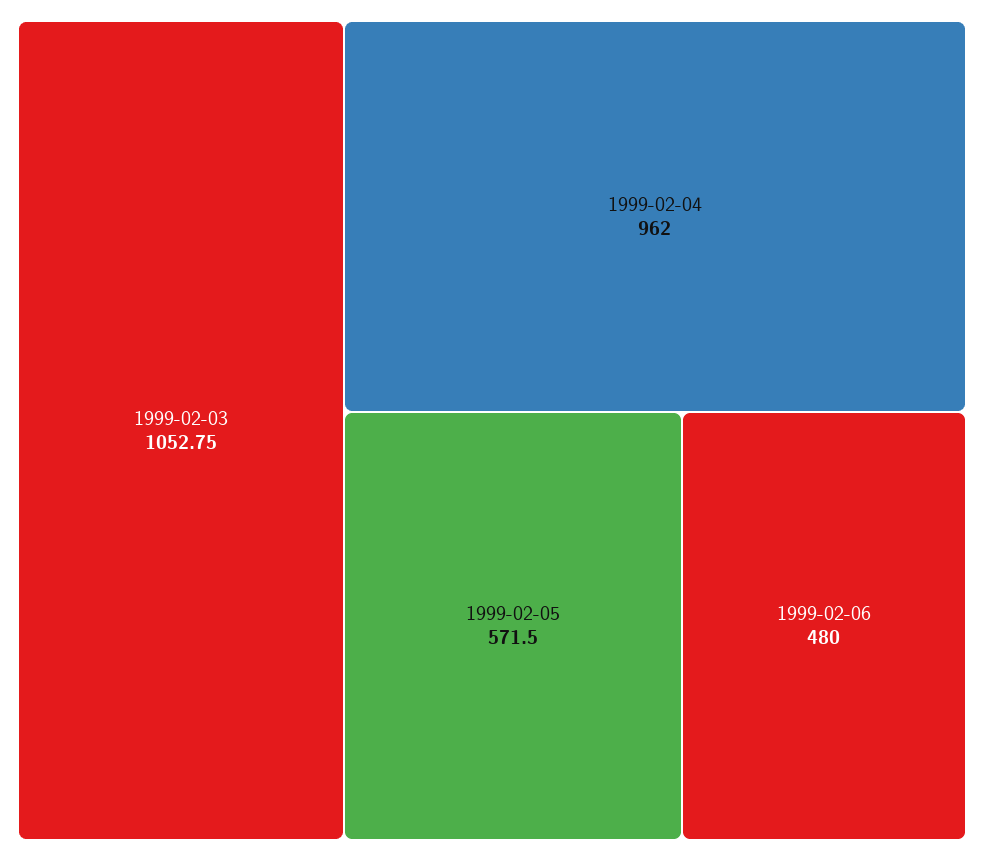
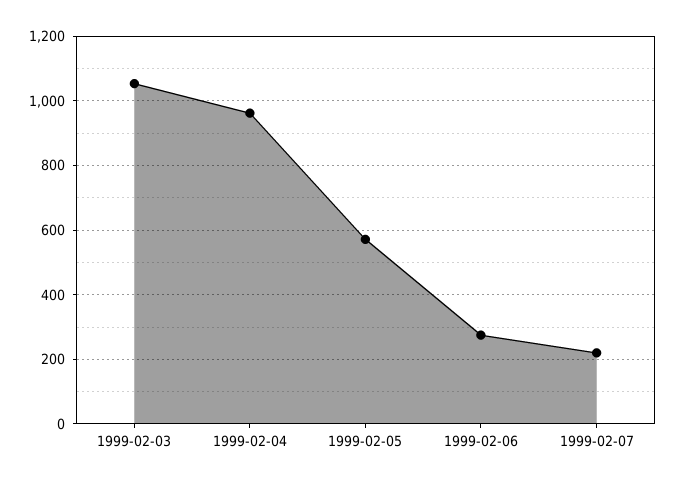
1999-02-06: 480 -> 280
1999-02-07: none -> 220

